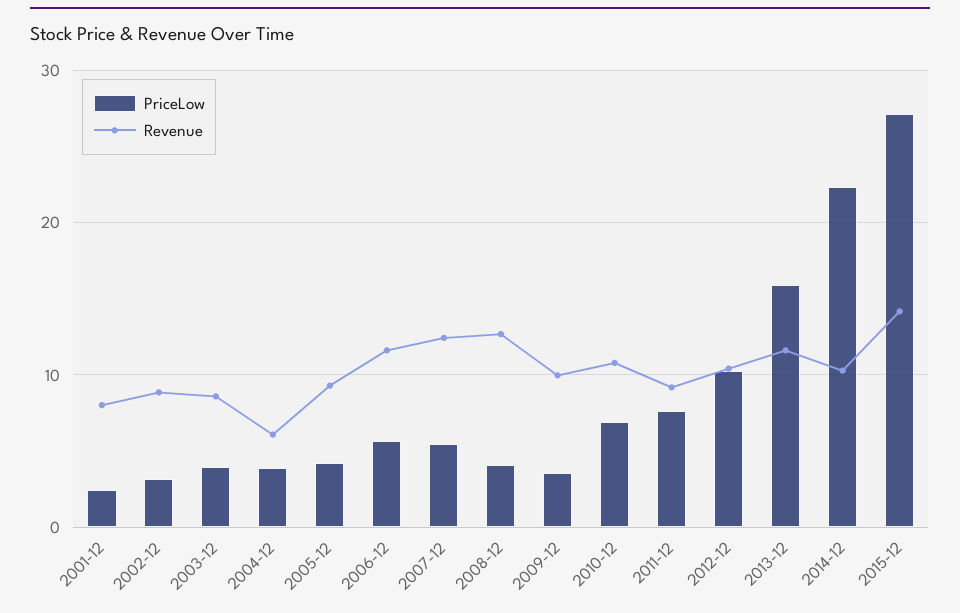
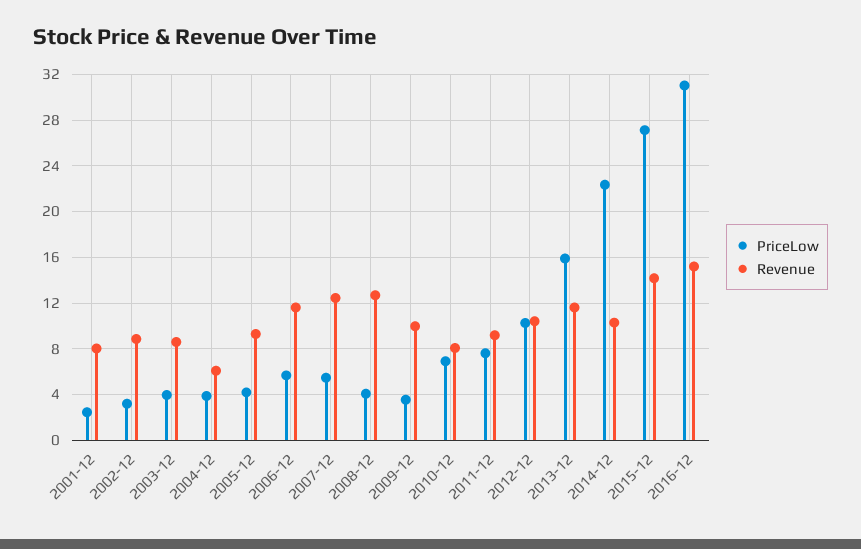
Revenue, 2010-12: 11 -> 8
PriceLow, 2016-12: none -> 31
Revenue, 2016-12: none -> 15

